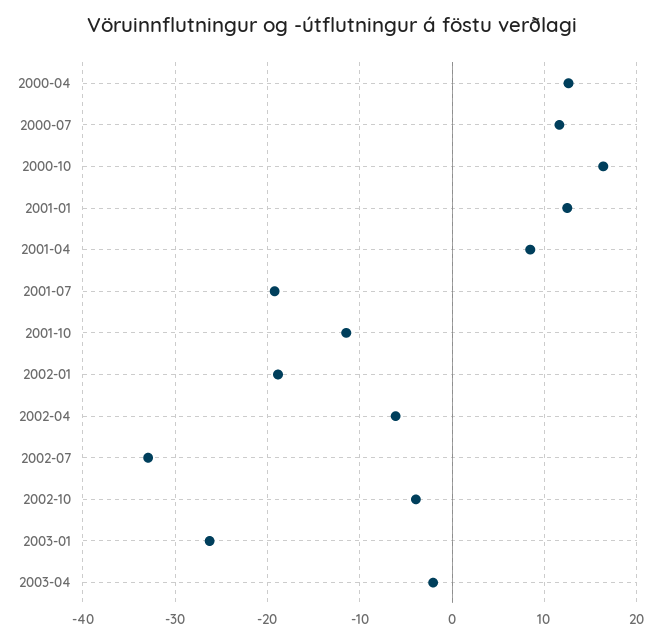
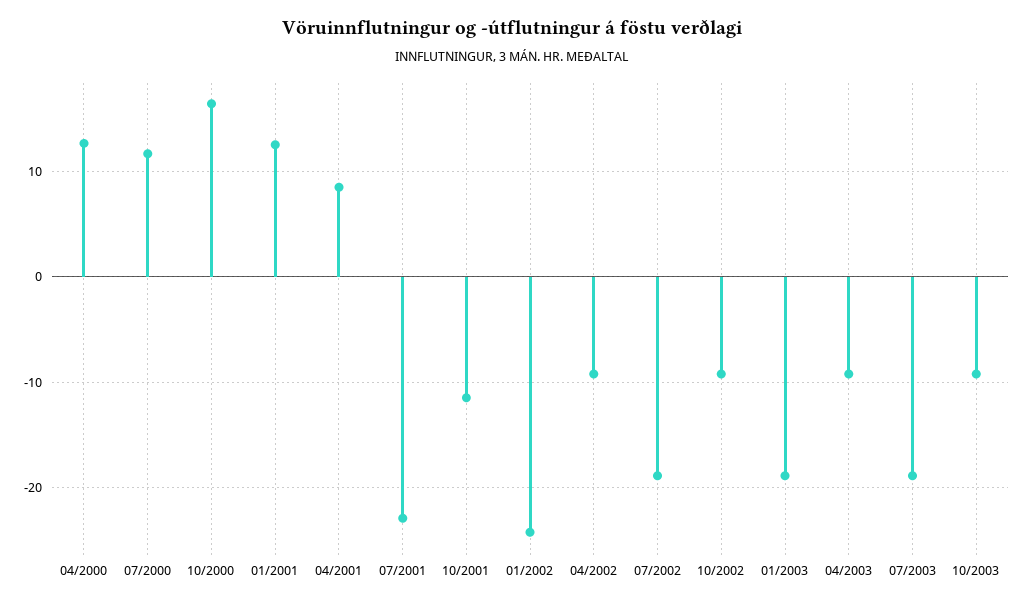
2001-07: -19 -> -23
2002-01: -19 -> -24
2002-04: -6 -> -9
2002-07: -33 -> -19
2002-10: -4 -> -9
2003-01: -26 -> -19
2003-04: -2 -> -9
07/2003: none -> -19
10/2003: none -> -9

